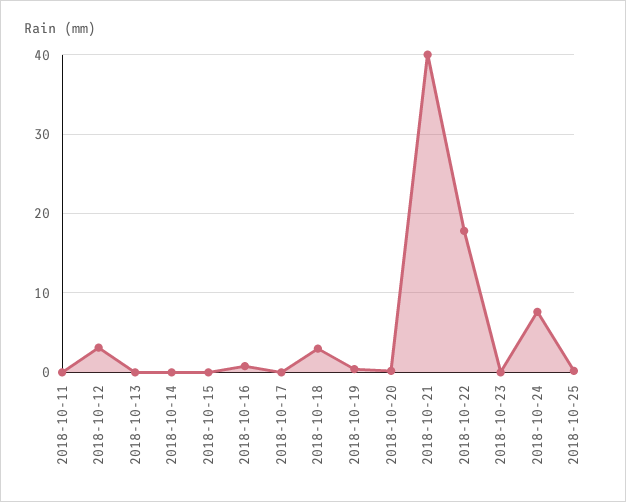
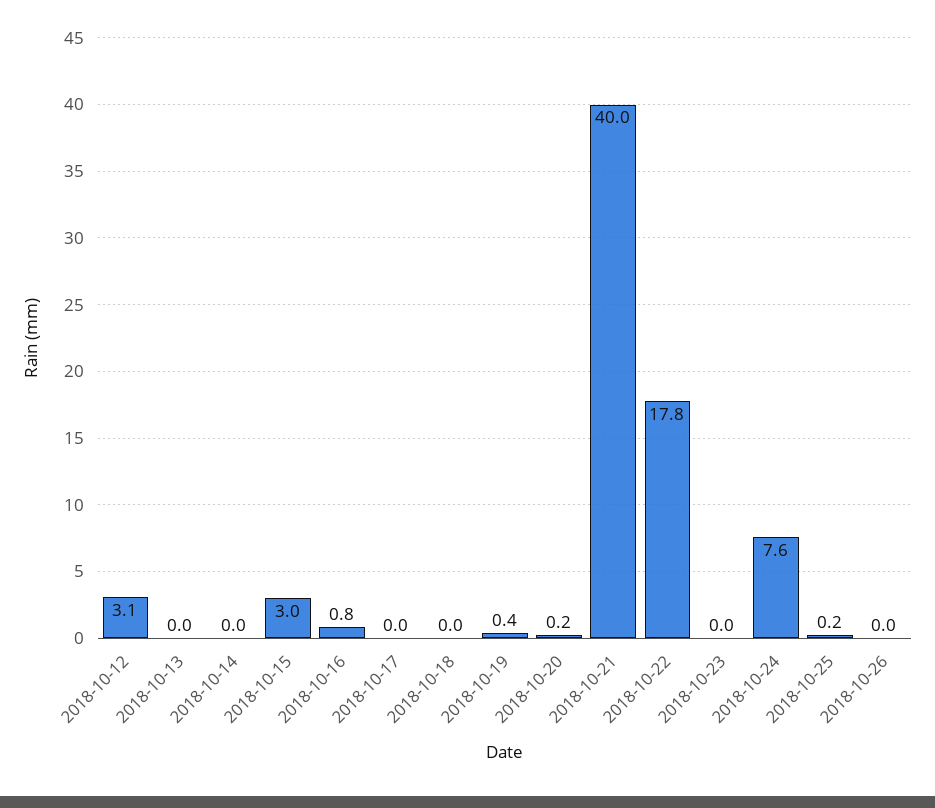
2018-10-11: 0 -> none
2018-10-15: 0 -> 3
2018-10-18: 3 -> 0
2018-10-26: none -> 0

